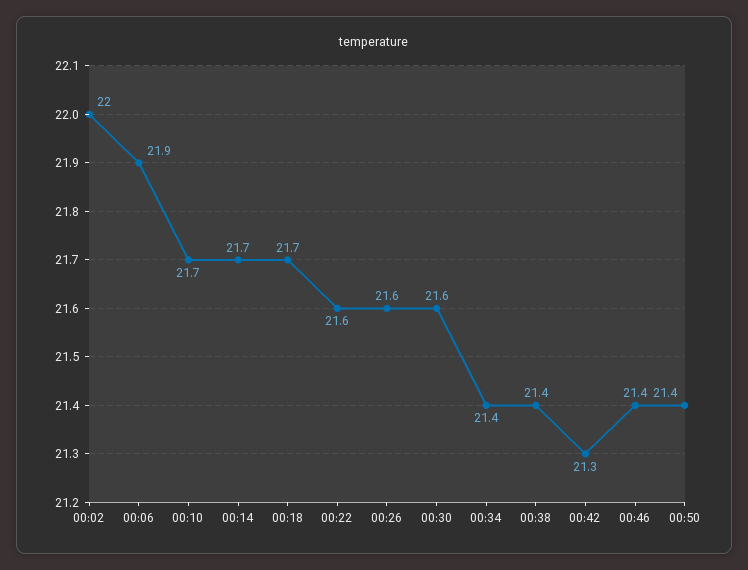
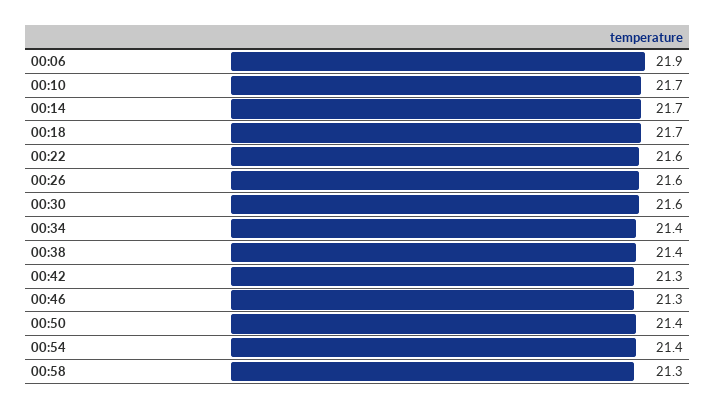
00:02: 22 -> none
00:46: 21.4 -> 21.3
00:54: none -> 21.4
00:58: none -> 21.3

